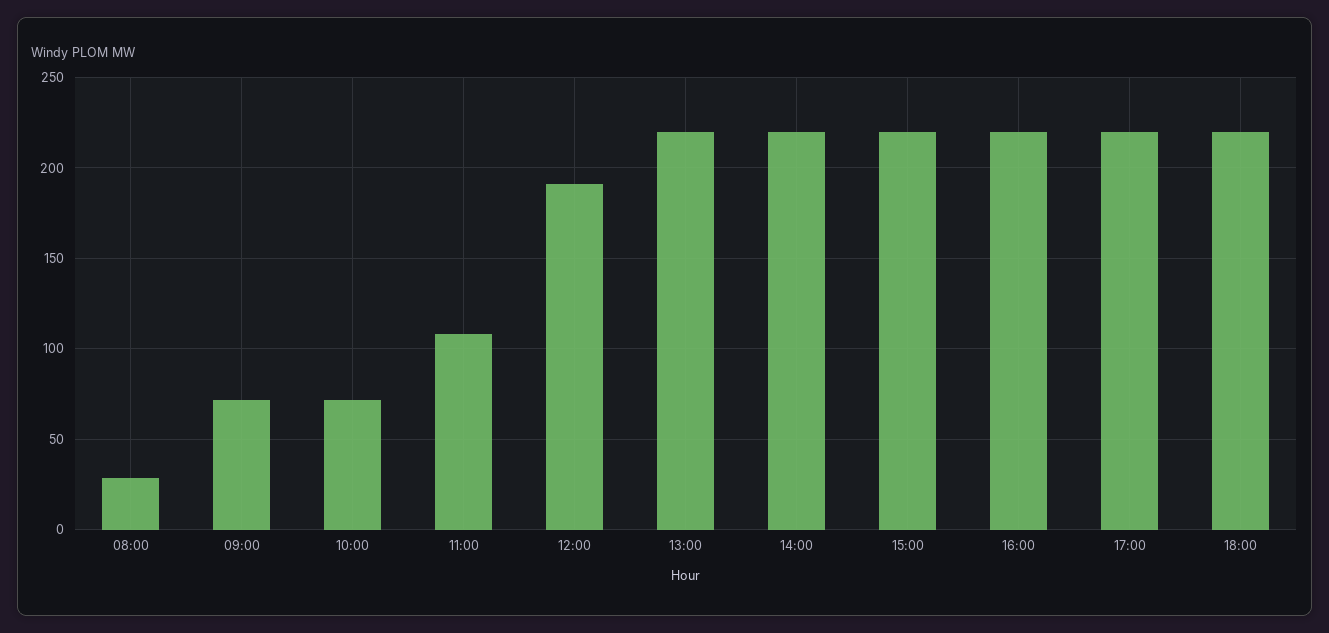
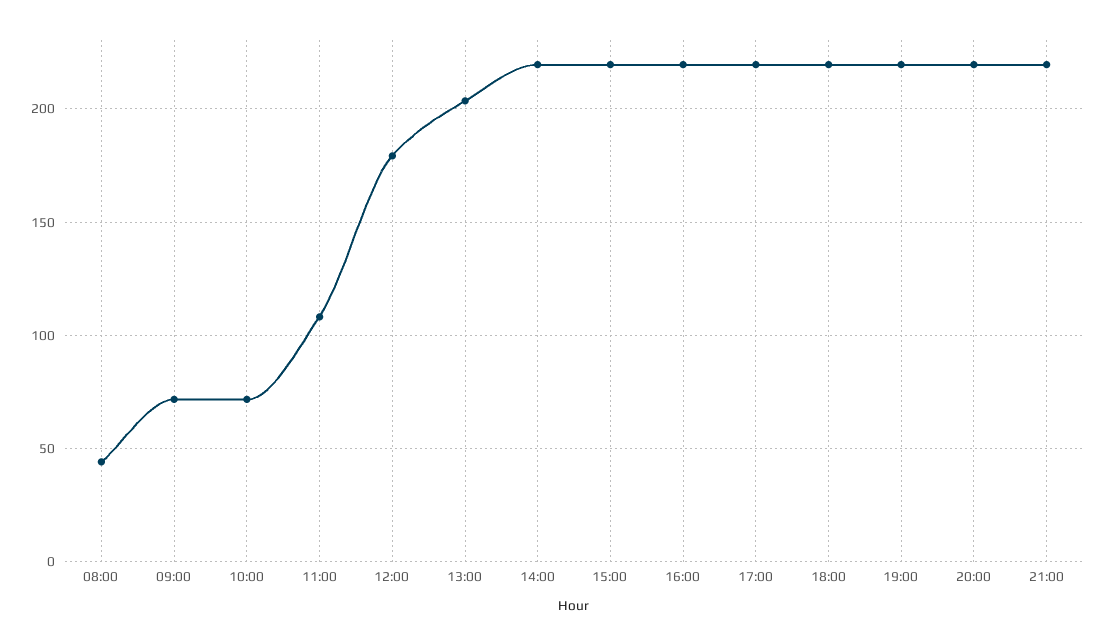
08:00: 30 -> 45
12:00: 190 -> 180
13:00: 220 -> 205
19:00: none -> 220
20:00: none -> 220
21:00: none -> 220

